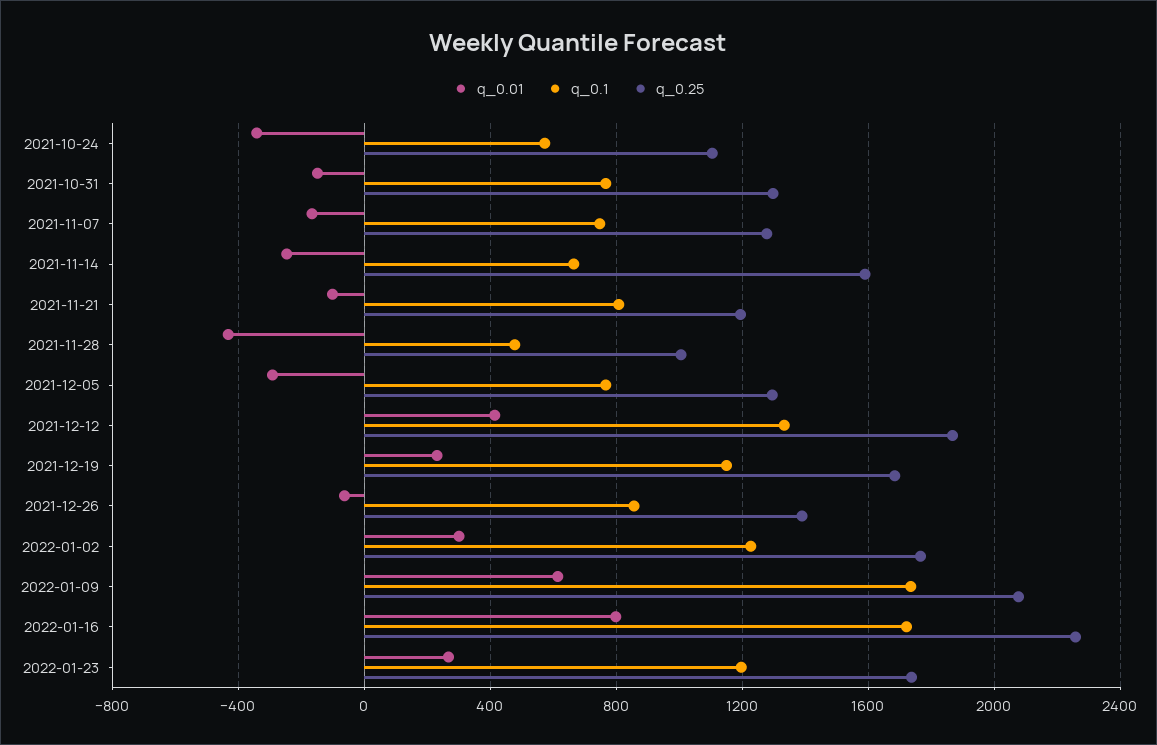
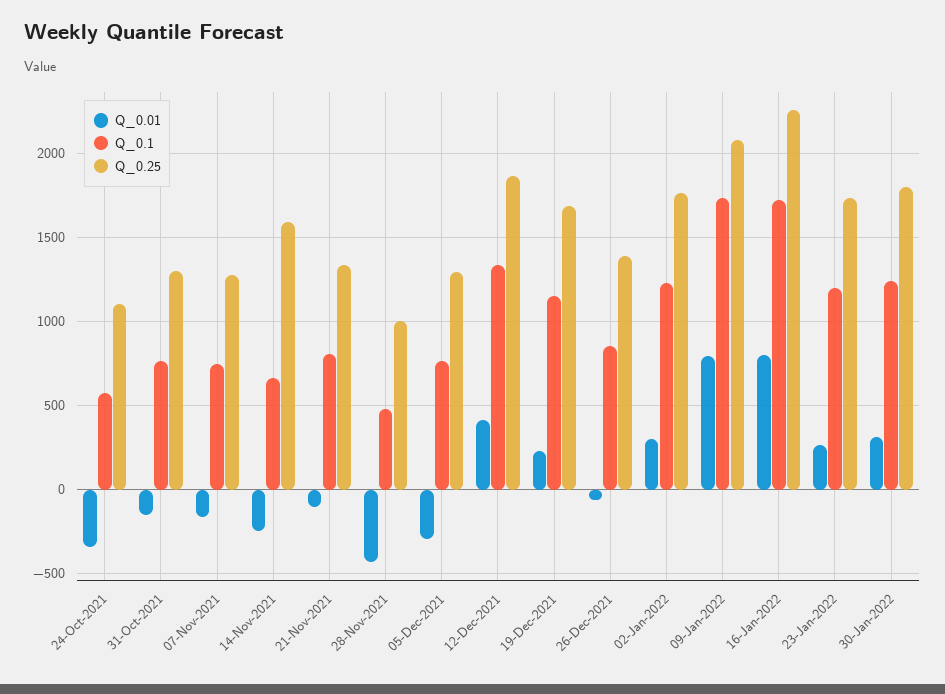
q_0.25, 2021-11-21: 1200 -> 1350
q_0.01, 2022-01-09: 600 -> 800
q_0.01, 30-Jan-2022: none -> 300
q_0.1, 30-Jan-2022: none -> 1250
q_0.25, 30-Jan-2022: none -> 1800

